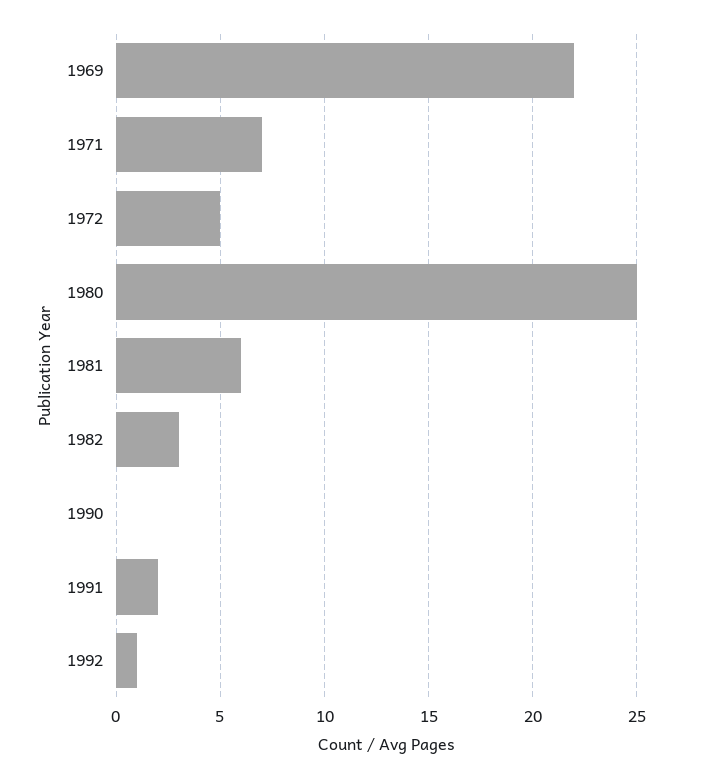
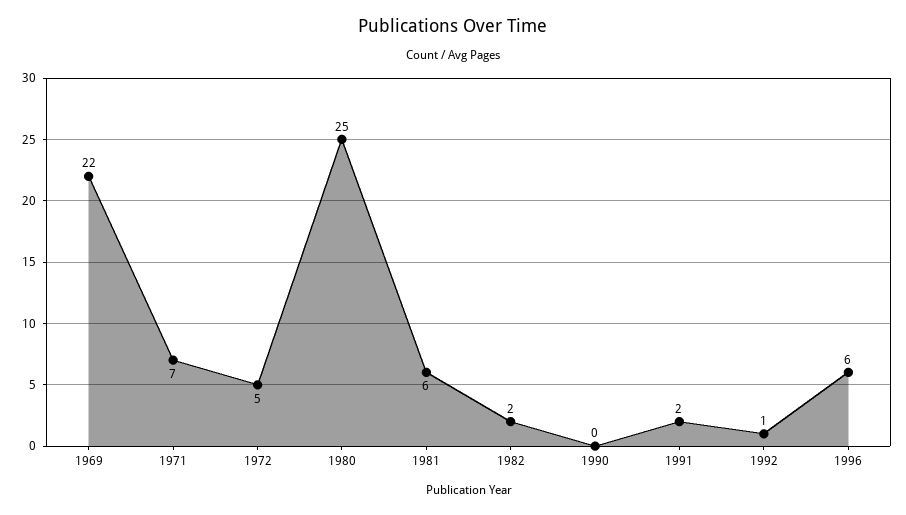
1982: 3 -> 2
1996: none -> 6

